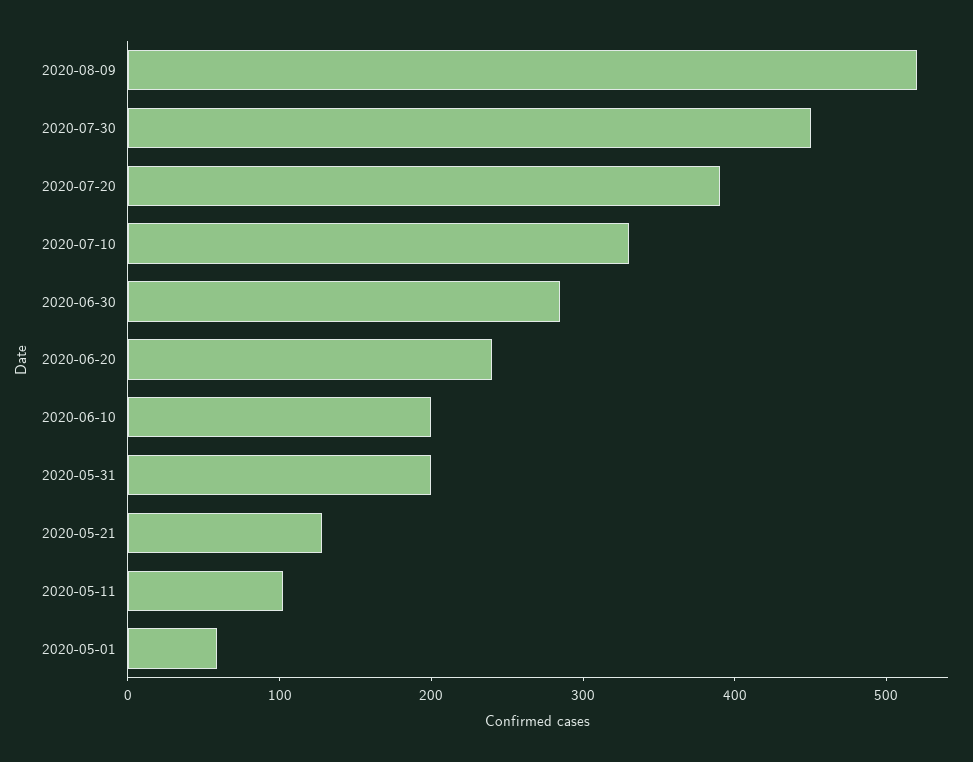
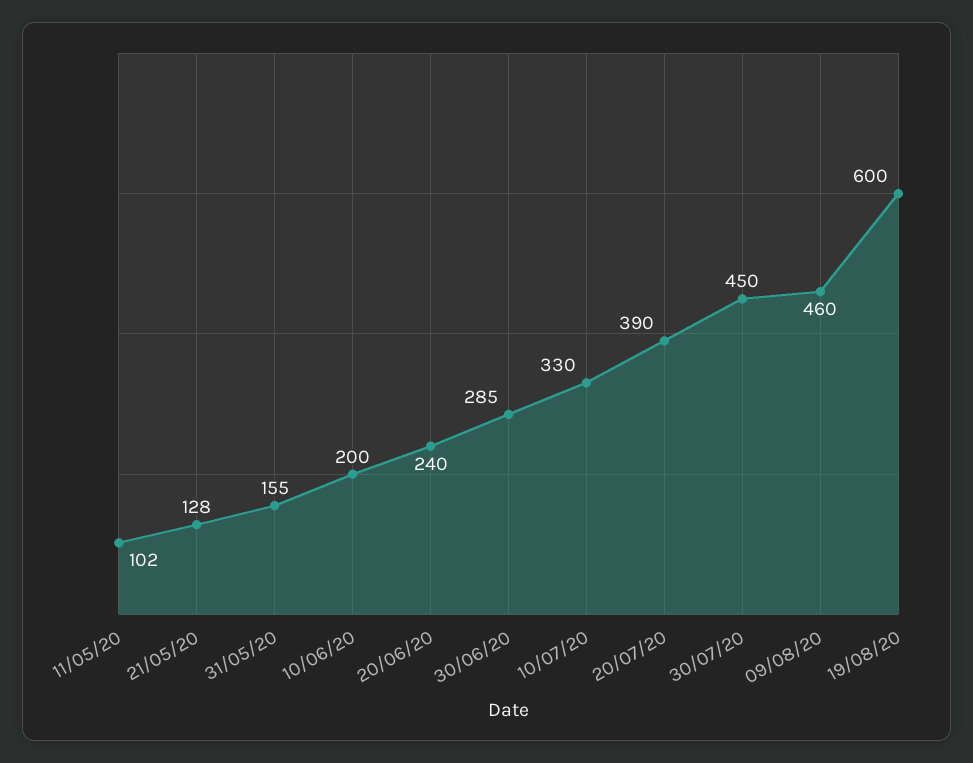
2020-08-09: 520 -> 460
2020-05-31: 200 -> 155
2020-05-01: 60 -> none
19/08/20: none -> 600

